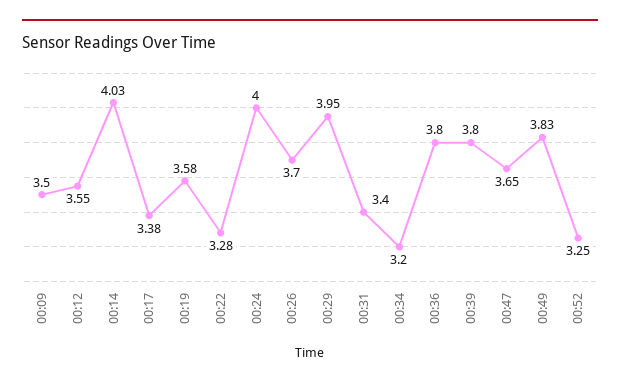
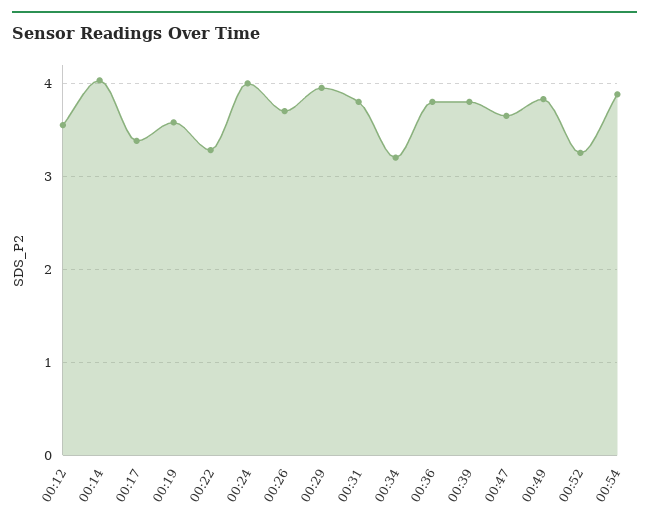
00:09: 3.5 -> none
00:31: 3.4 -> 3.8
00:54: none -> 3.9

